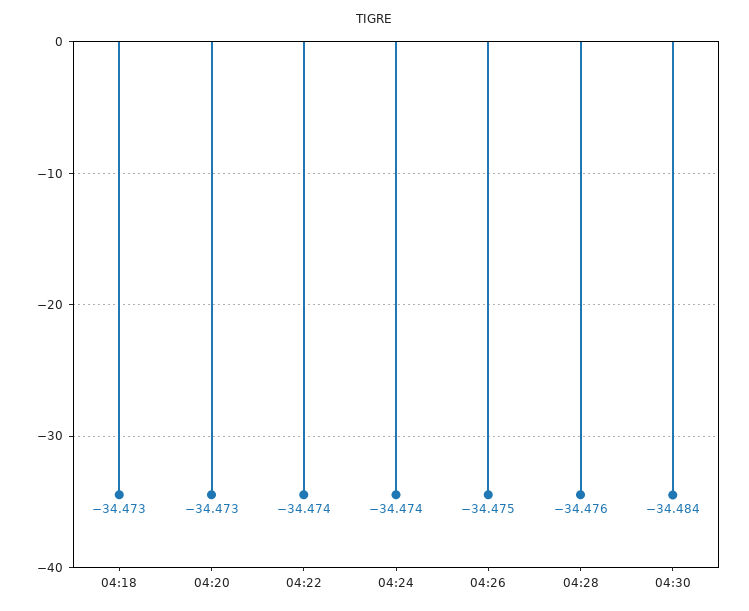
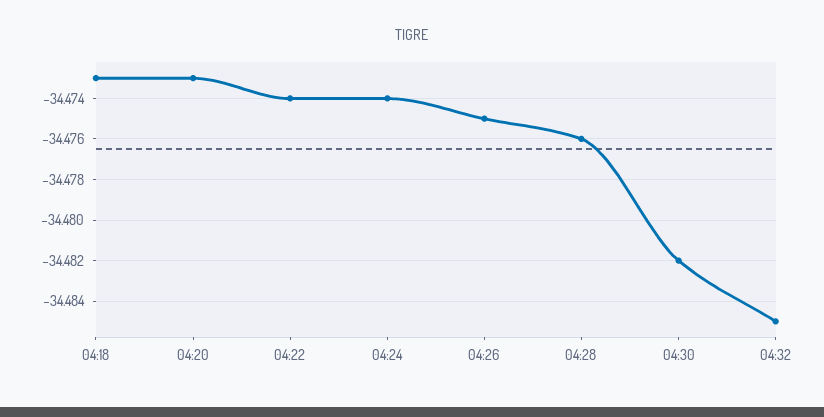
04:30: -34.484 -> -34.482
04:32: none -> -34.485

